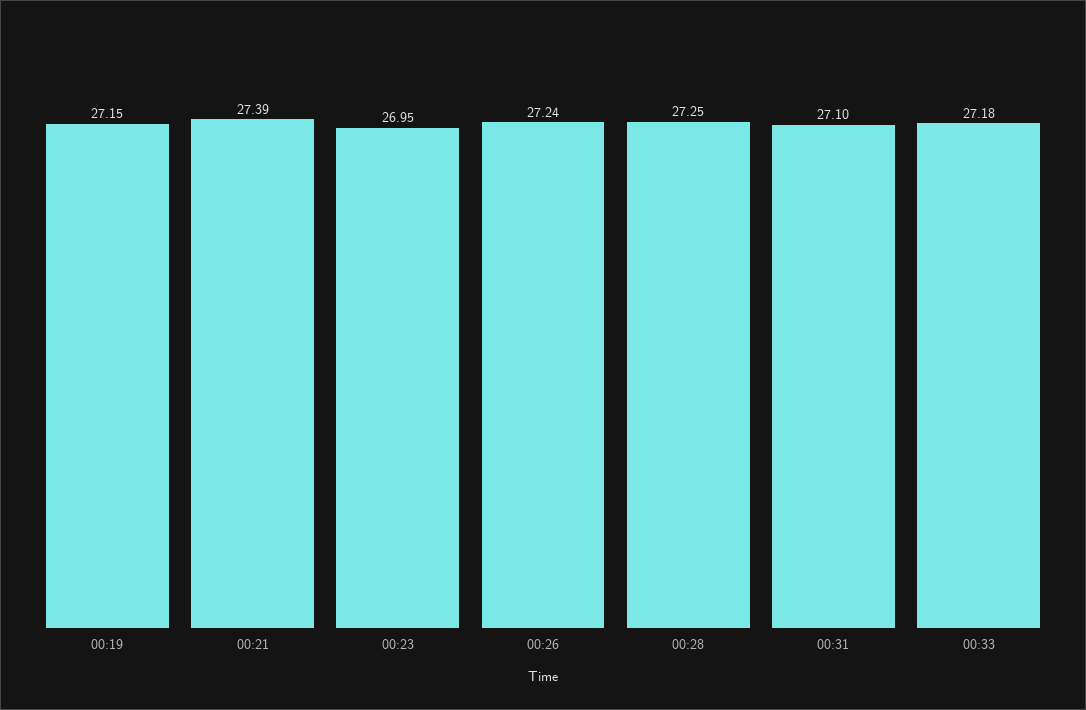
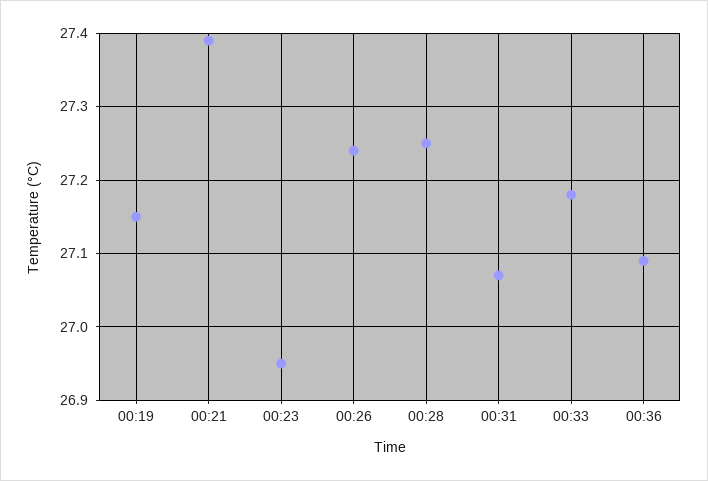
00:31: 27.1 -> 27.07
00:36: none -> 27.09

